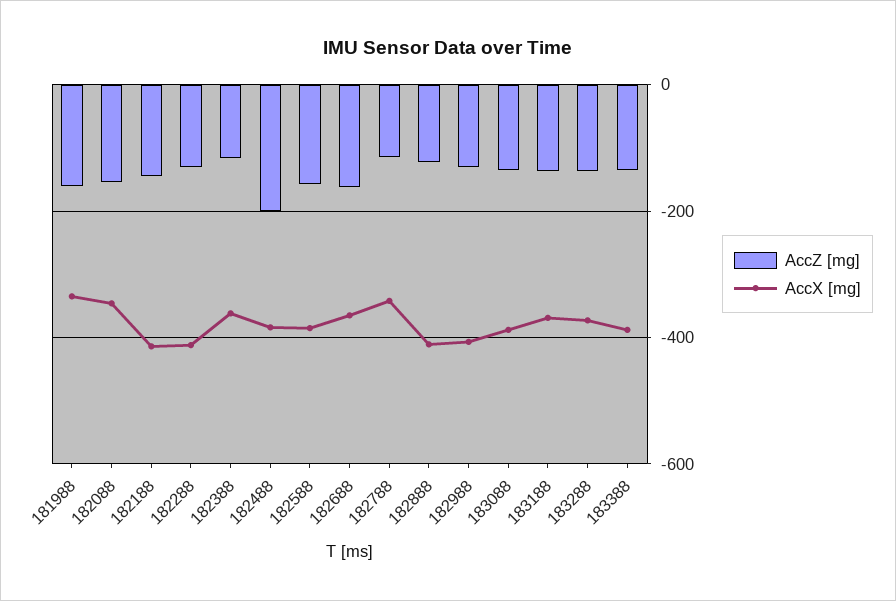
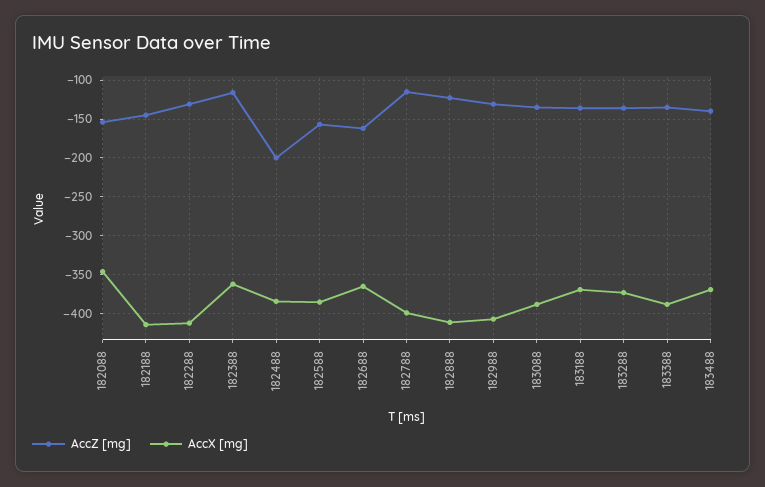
AccZ [mg], 181988: -160 -> none
AccX [mg], 181988: -340 -> none
AccX [mg], 182788: -340 -> -400
AccZ [mg], 183488: none -> -140
AccX [mg], 183488: none -> -370

